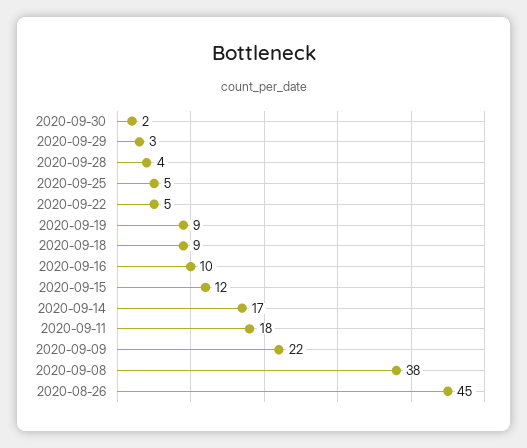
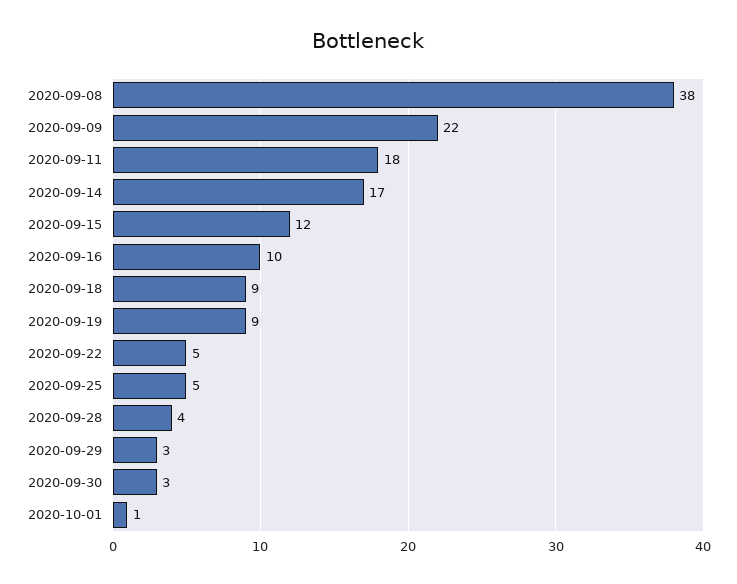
2020-09-30: 2 -> 3
2020-08-26: 45 -> none
2020-10-01: none -> 1

